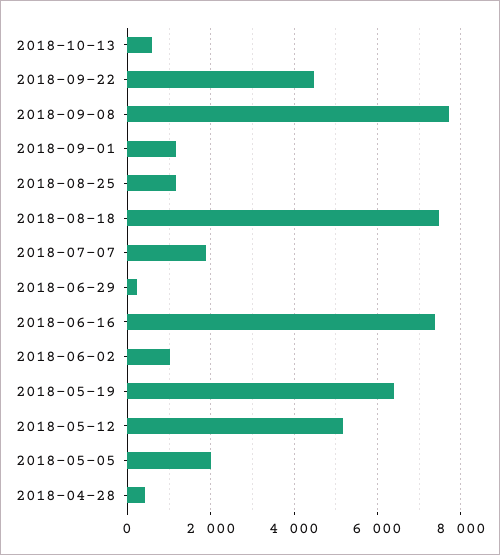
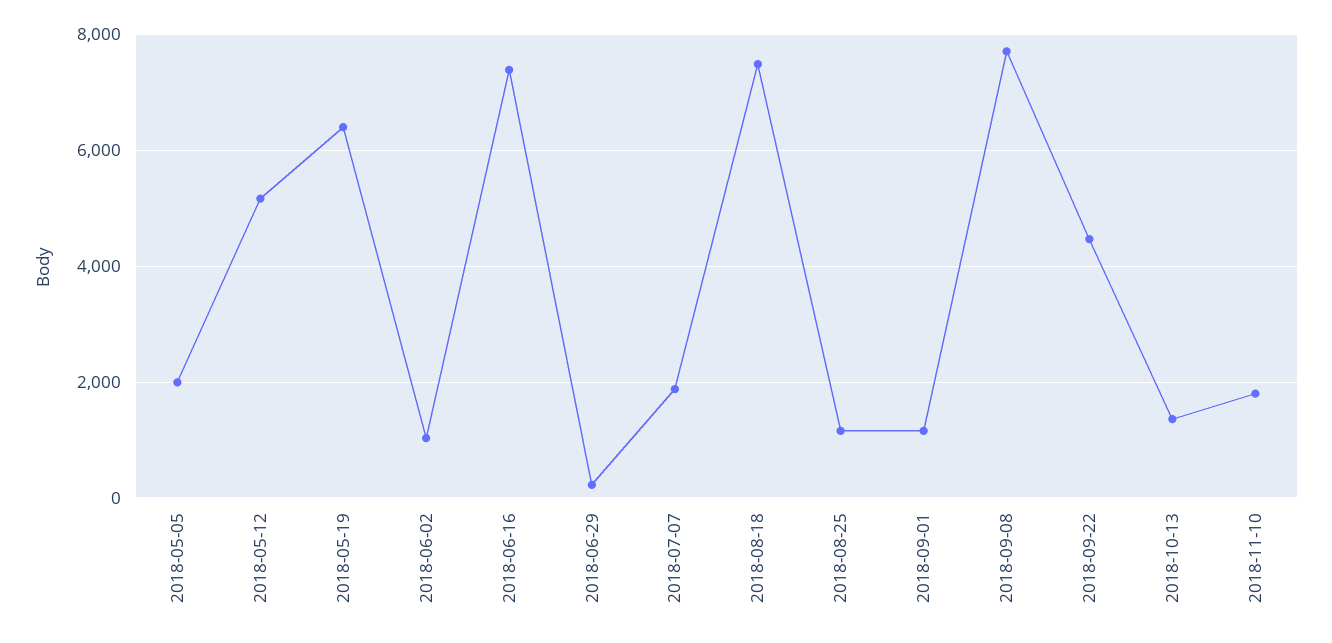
2018-10-13: 600 -> 1400
2018-04-28: 400 -> none
2018-11-10: none -> 1800

